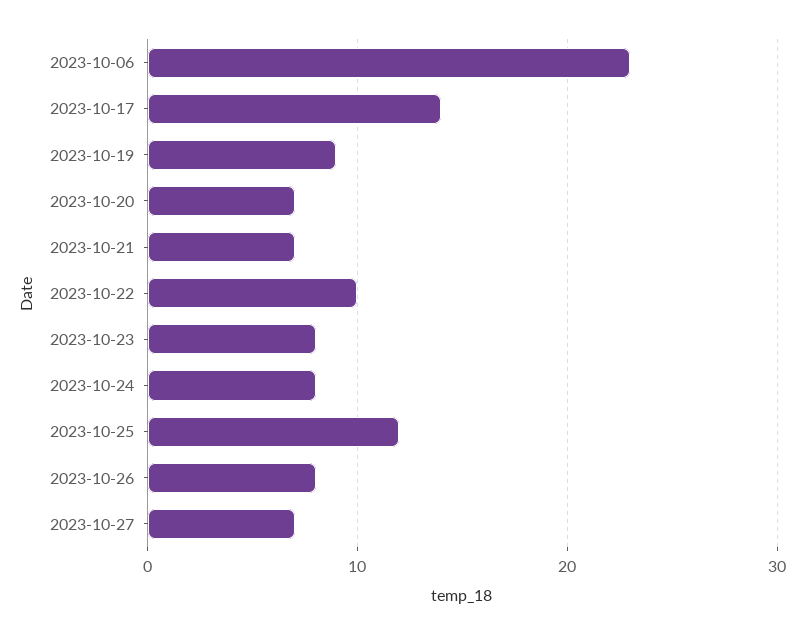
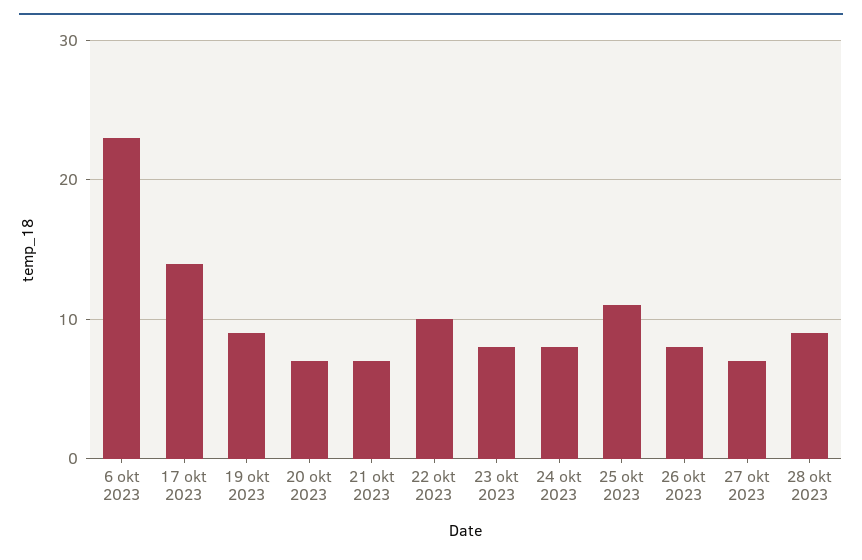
2023-10-25: 12 -> 11
28 okt 2023: none -> 9

